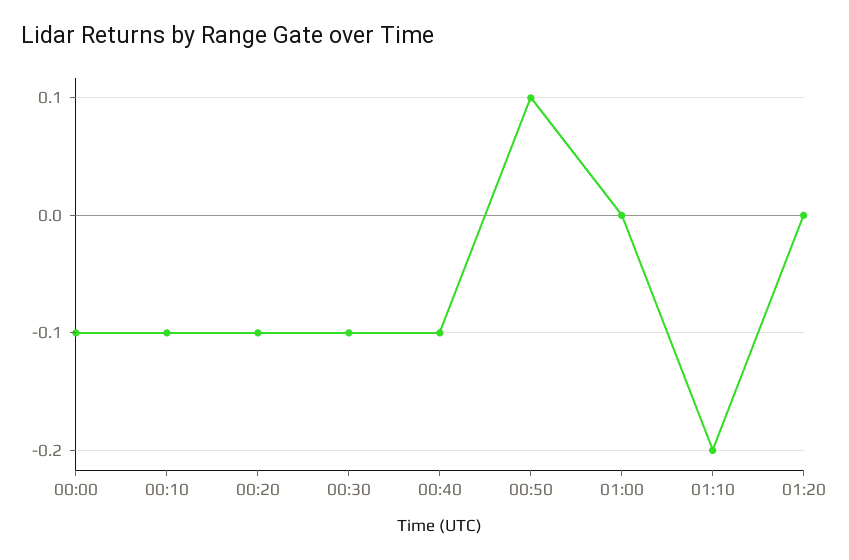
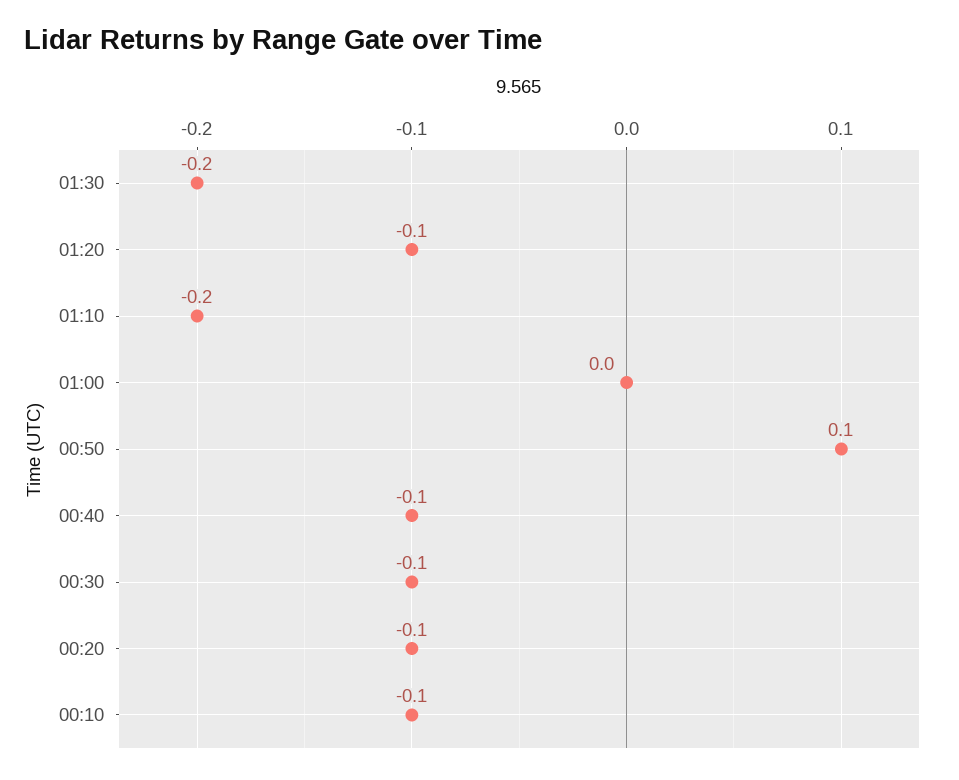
00:00: -0.1 -> none
01:20: 0 -> -0.1
01:30: none -> -0.2

